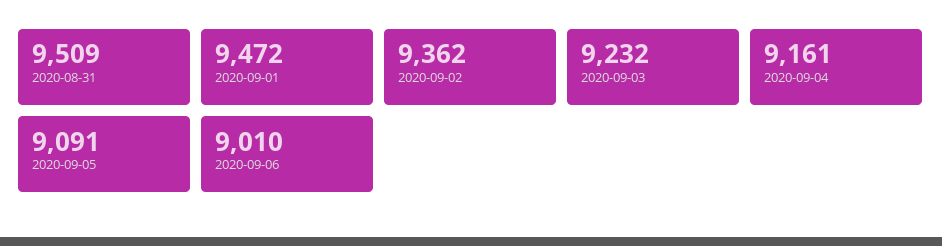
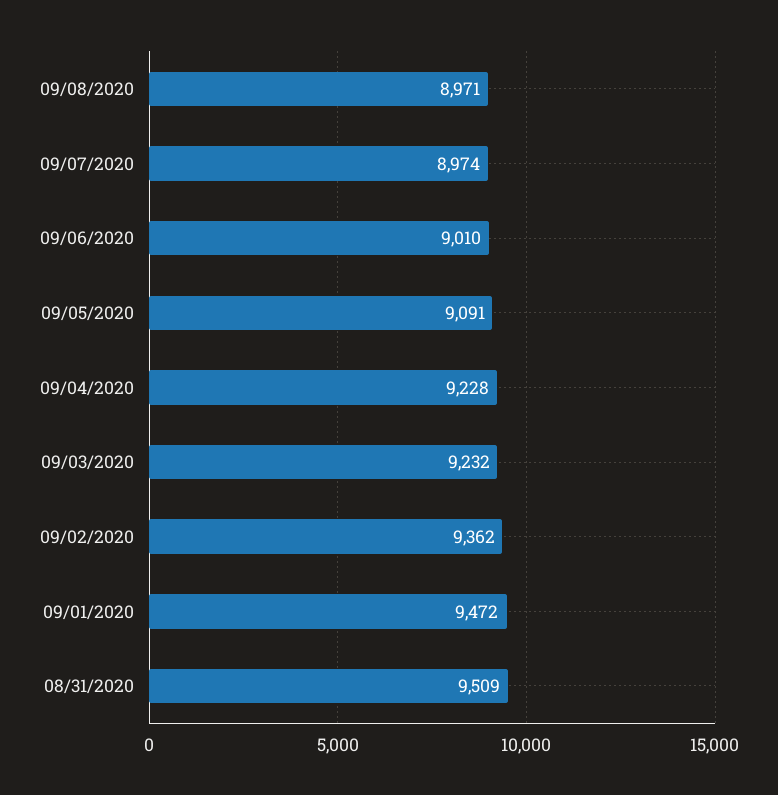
2020-09-04: 9161 -> 9228
09/08/2020: none -> 8971
09/07/2020: none -> 8974

